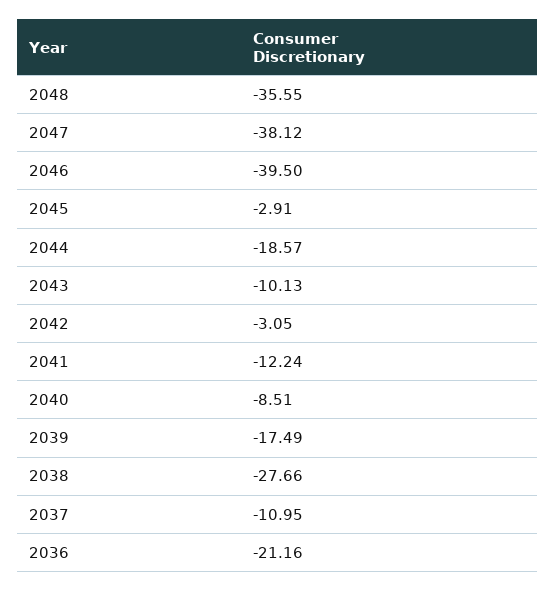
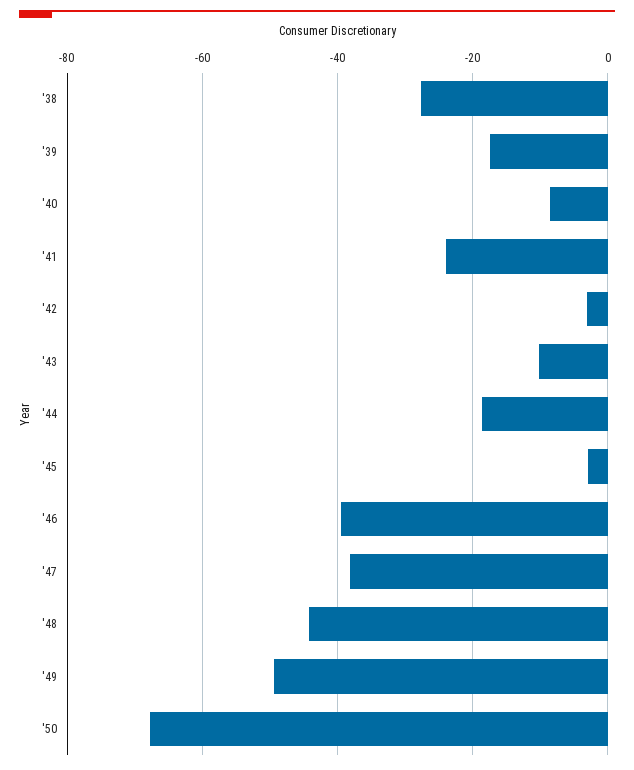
2048: -35.55 -> -44
2041: -12.24 -> -24
2037: -10.95 -> none
2036: -21.16 -> none
'49: none -> -50
'50: none -> -68

